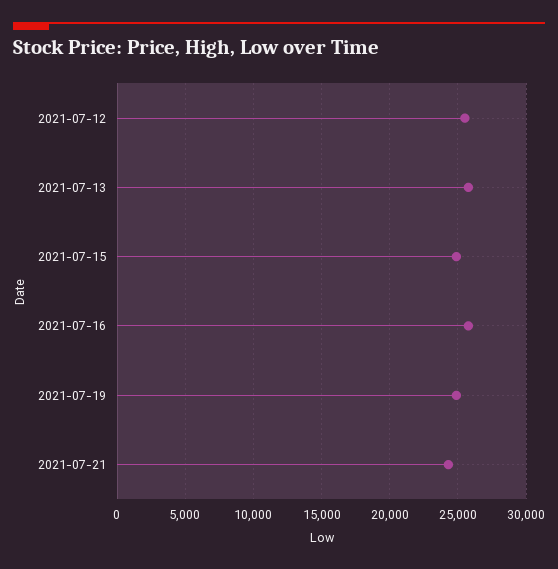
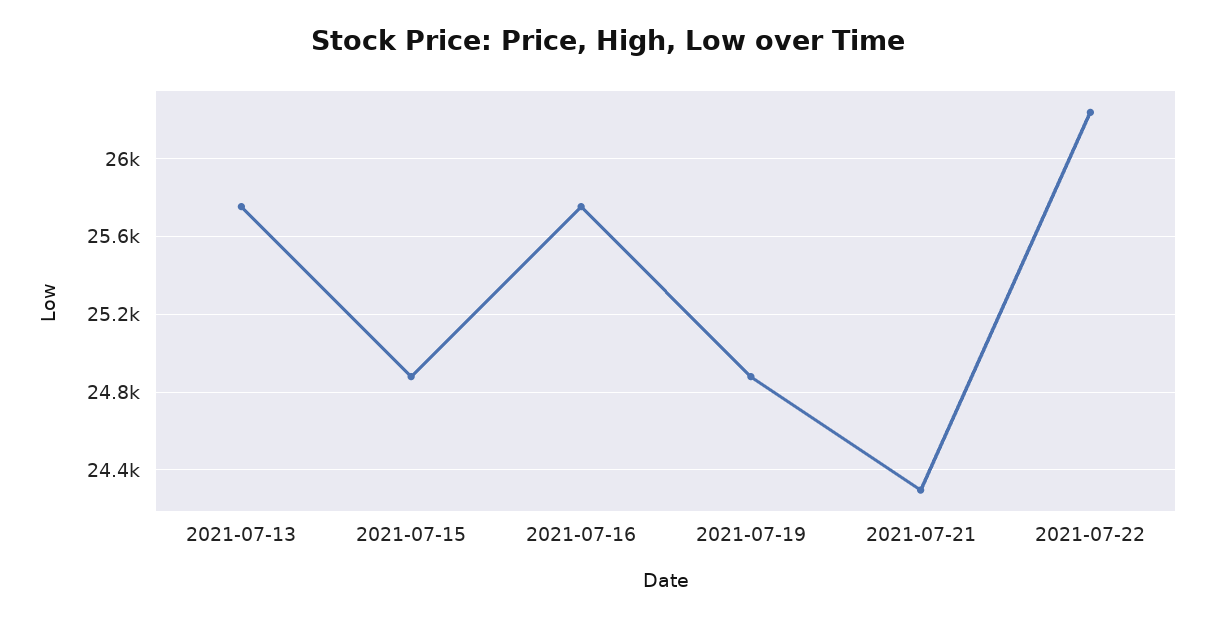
2021-07-12: 25500 -> none
2021-07-22: none -> 26250

